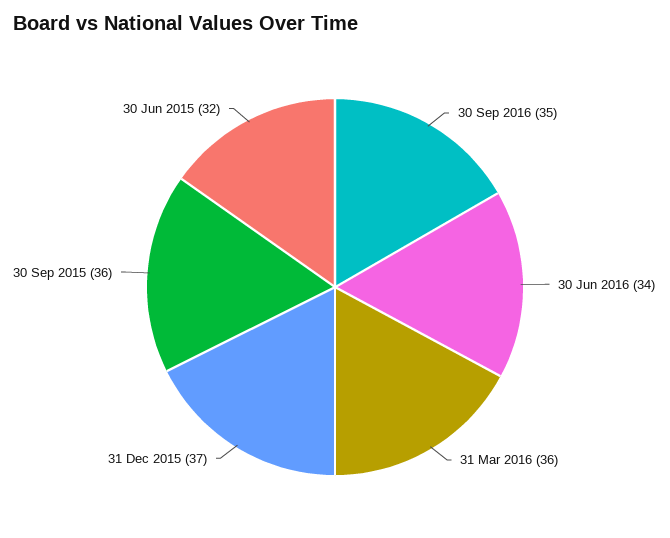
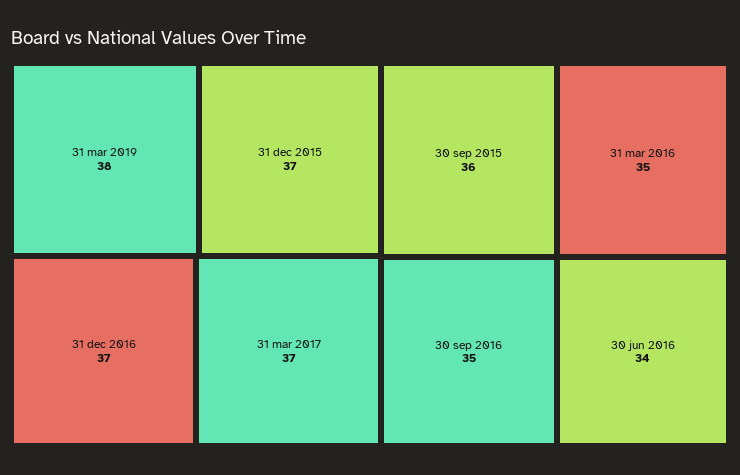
31 Mar 2016: 36 -> 35
30 Jun 2015: 32 -> none
31 mar 2019: none -> 38
31 dec 2016: none -> 37
31 mar 2017: none -> 37

